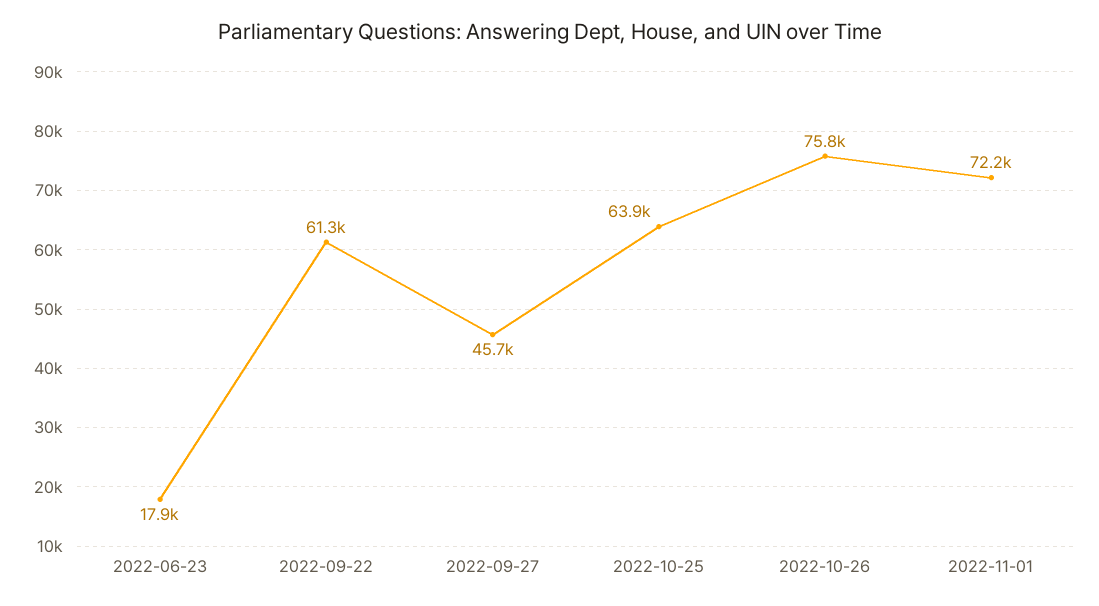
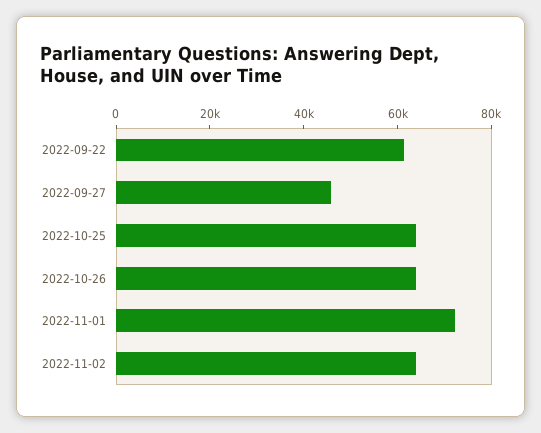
2022-06-23: 17900 -> none
2022-10-26: 75800 -> 65000
2022-11-02: none -> 65000

